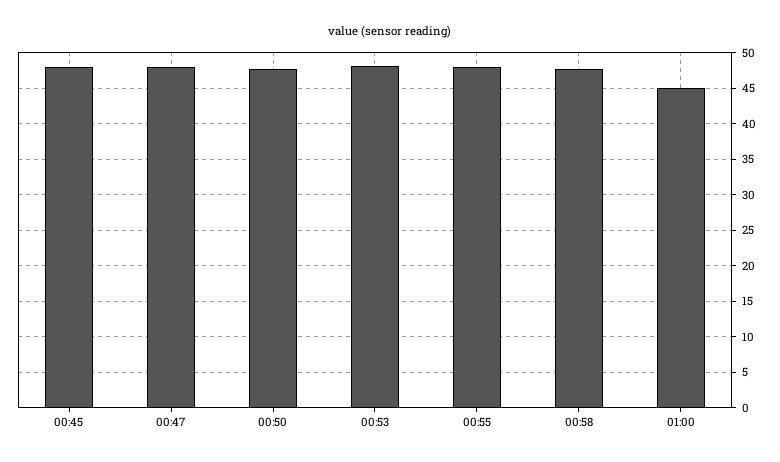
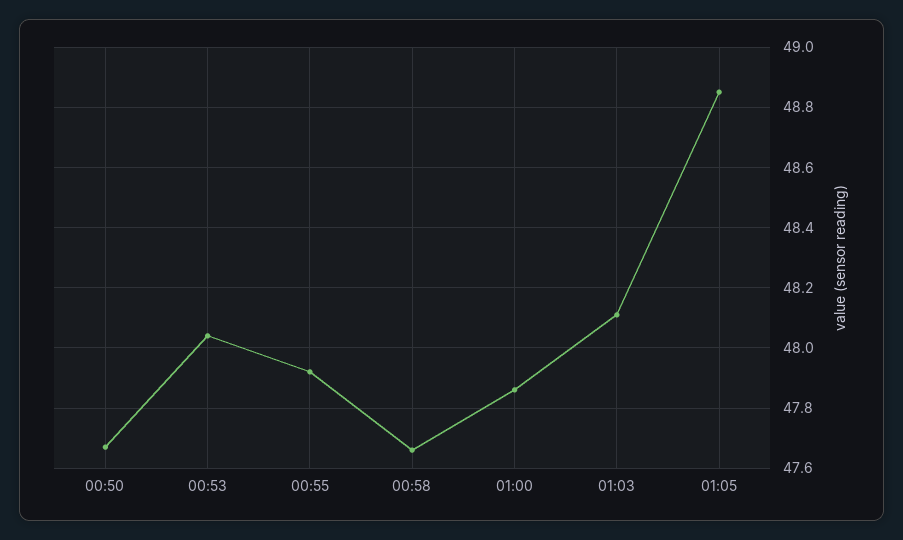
00:45: 48 -> none
00:47: 48 -> none
01:00: 45 -> 47.85
01:03: none -> 48.1
01:05: none -> 48.85

